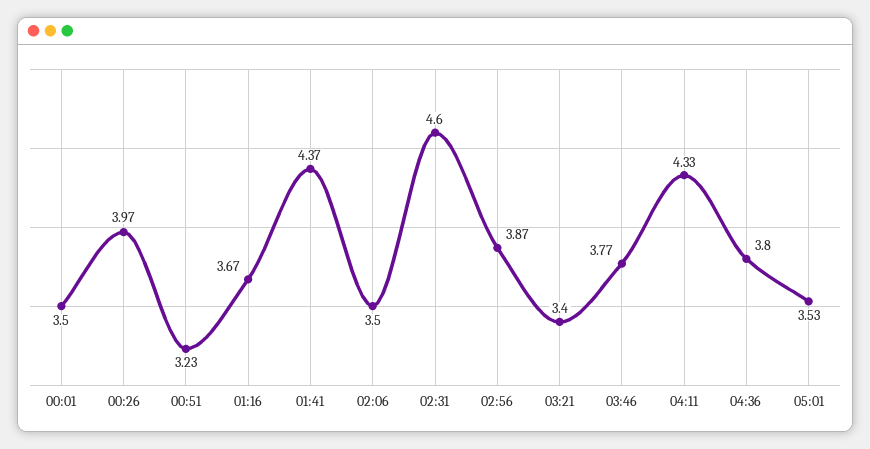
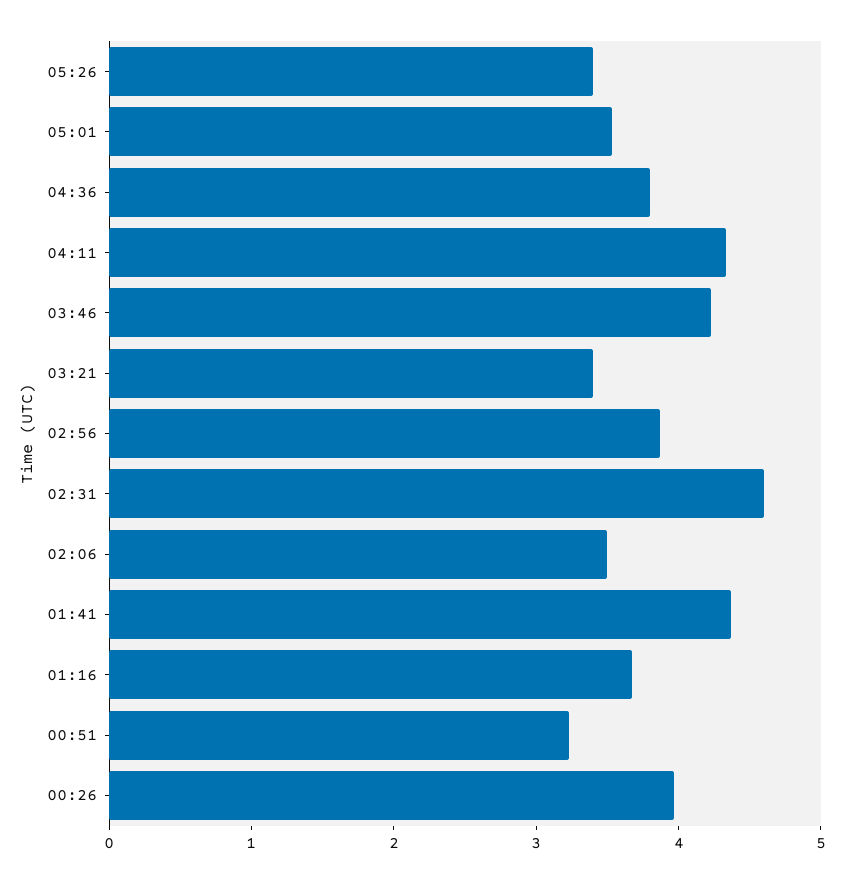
00:01: 3.5 -> none
03:46: 3.77 -> 4.2
05:26: none -> 3.4

